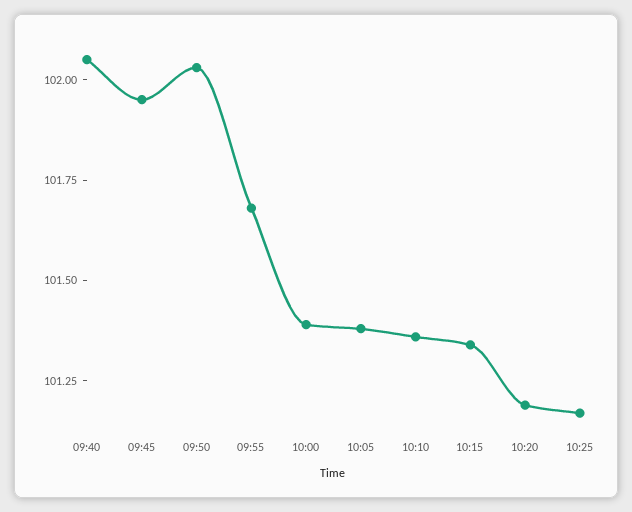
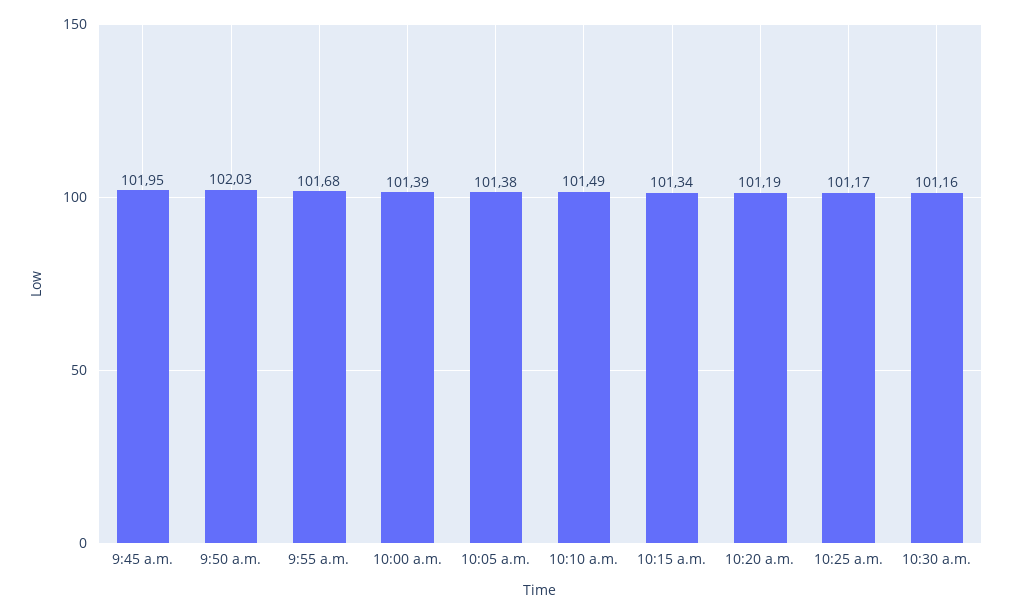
09:40: 102.05 -> none
10:10: 101.35 -> 101.49
10:30 a.m.: none -> 101.16

